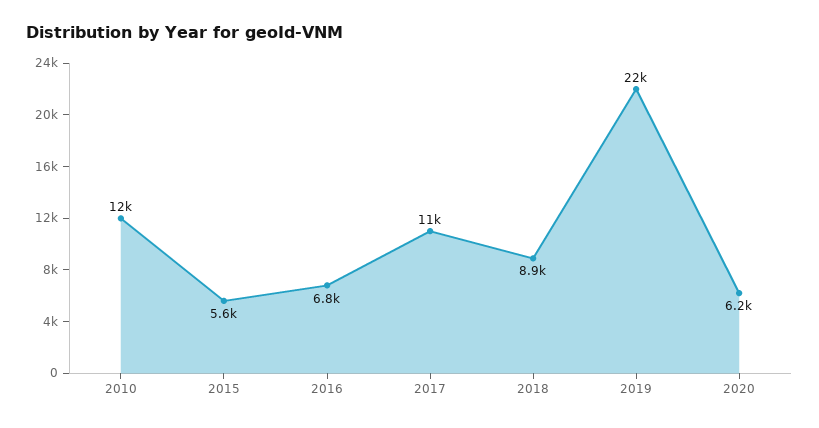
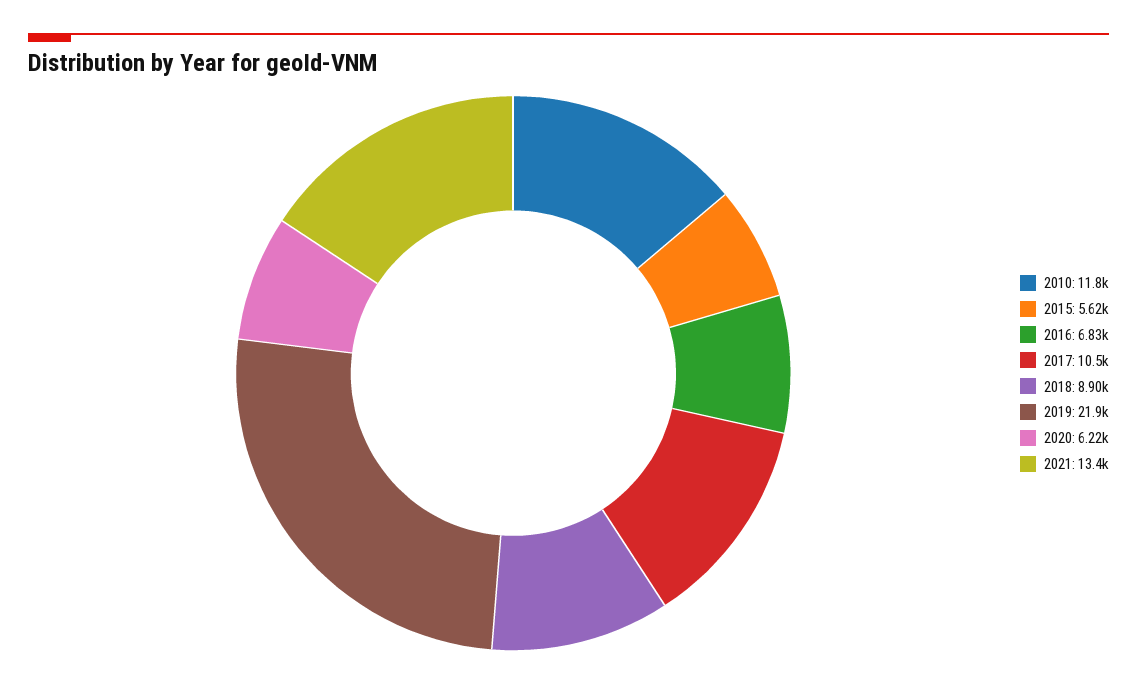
2021: none -> 13400

